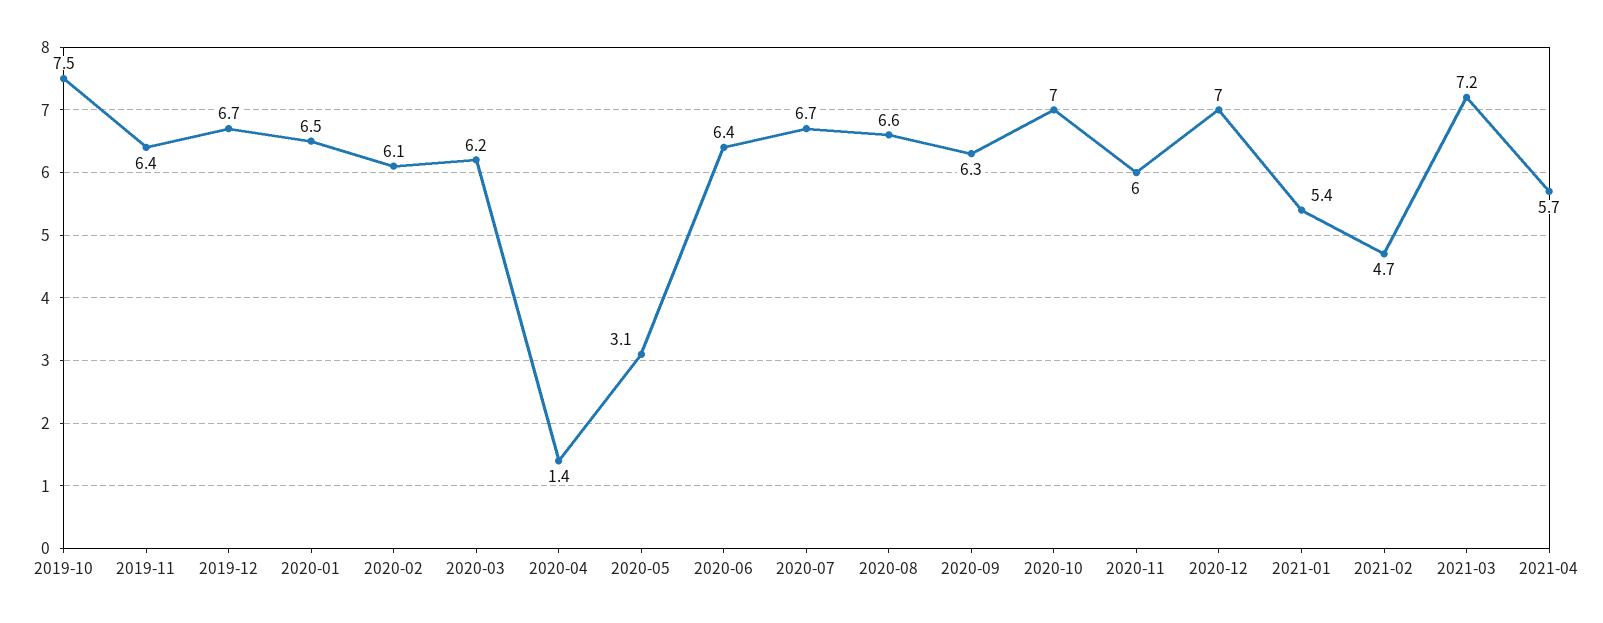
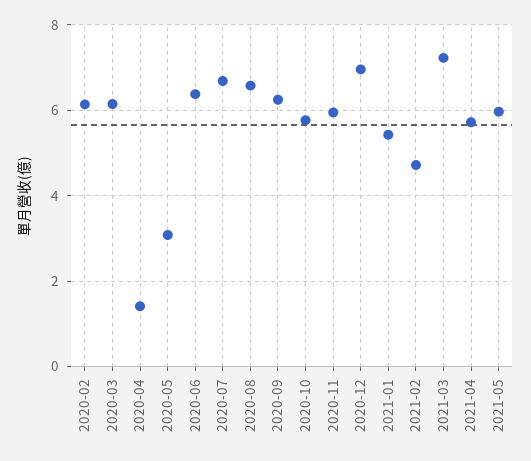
2019-10: 7.5 -> none
2019-11: 6.4 -> none
2019-12: 6.7 -> none
2020-01: 6.5 -> none
2020-10: 7 -> 5.8
2021-05: none -> 6

